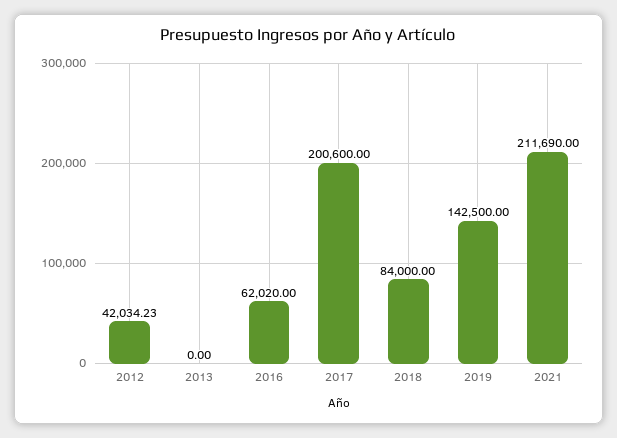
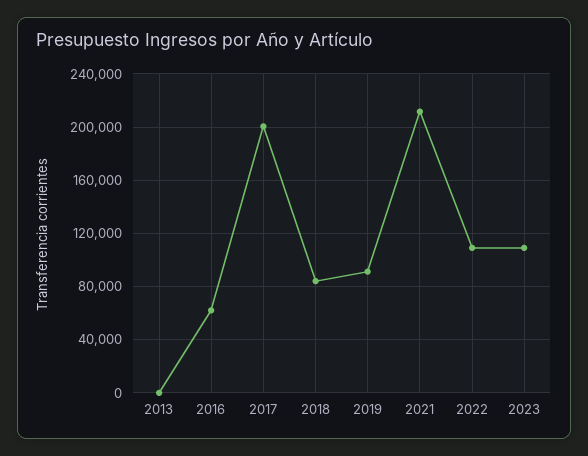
2012: 42034.23 -> none
2019: 142500 -> 90000
2022: none -> 110000
2023: none -> 110000

